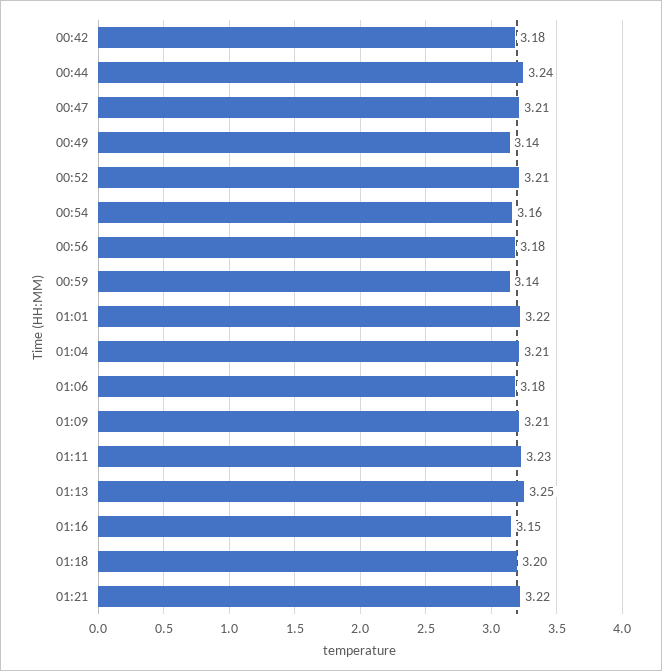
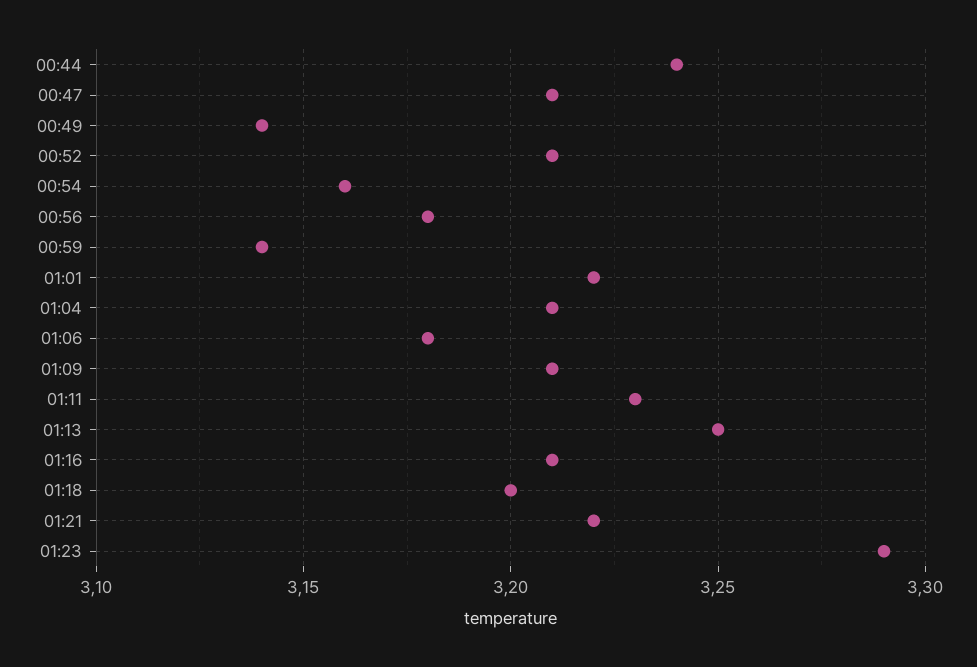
00:42: 3.18 -> none
01:16: 3.15 -> 3.21
01:23: none -> 3.29

